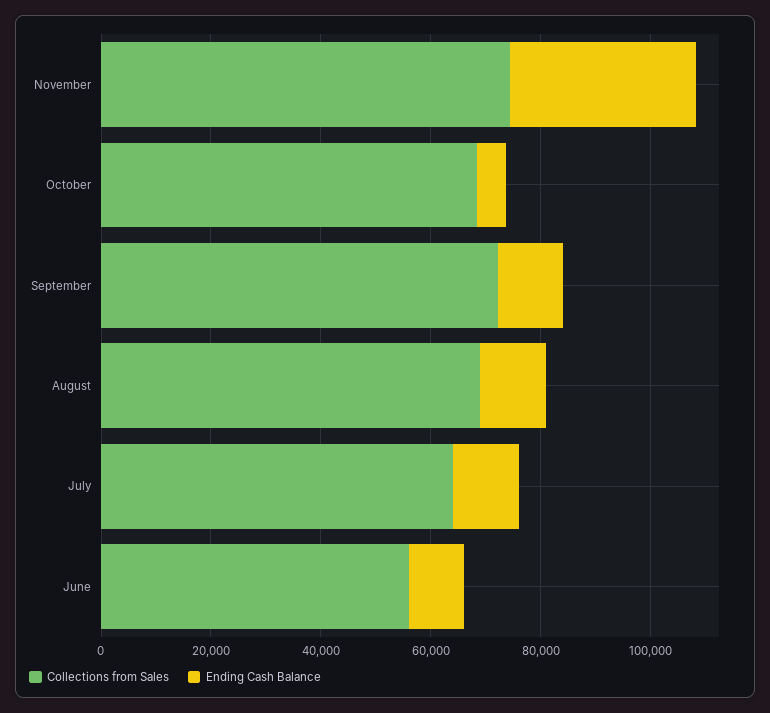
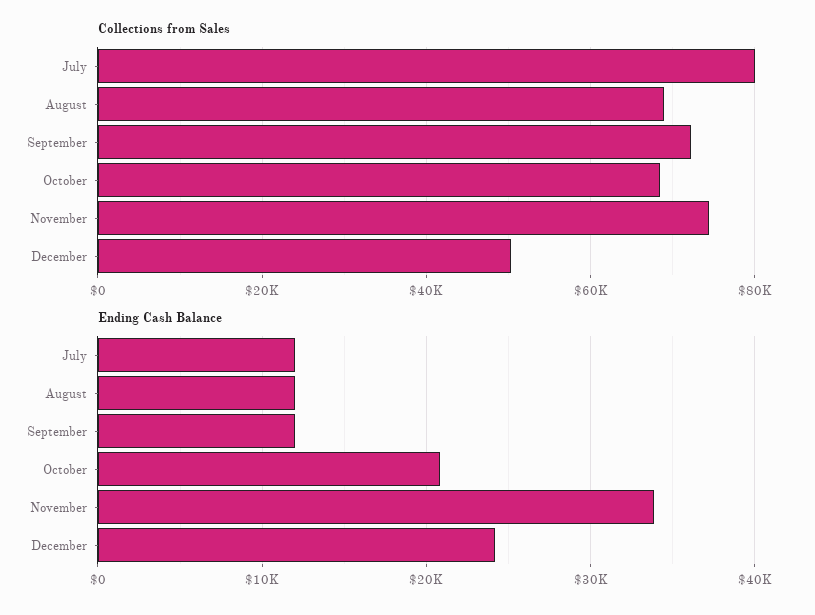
Ending Cash Balance, October: 5000 -> 21000
Collections from Sales, July: 65000 -> 80000
Collections from Sales, June: 55000 -> none
Ending Cash Balance, June: 10000 -> none
Collections from Sales, December: none -> 50000
Ending Cash Balance, December: none -> 24000

